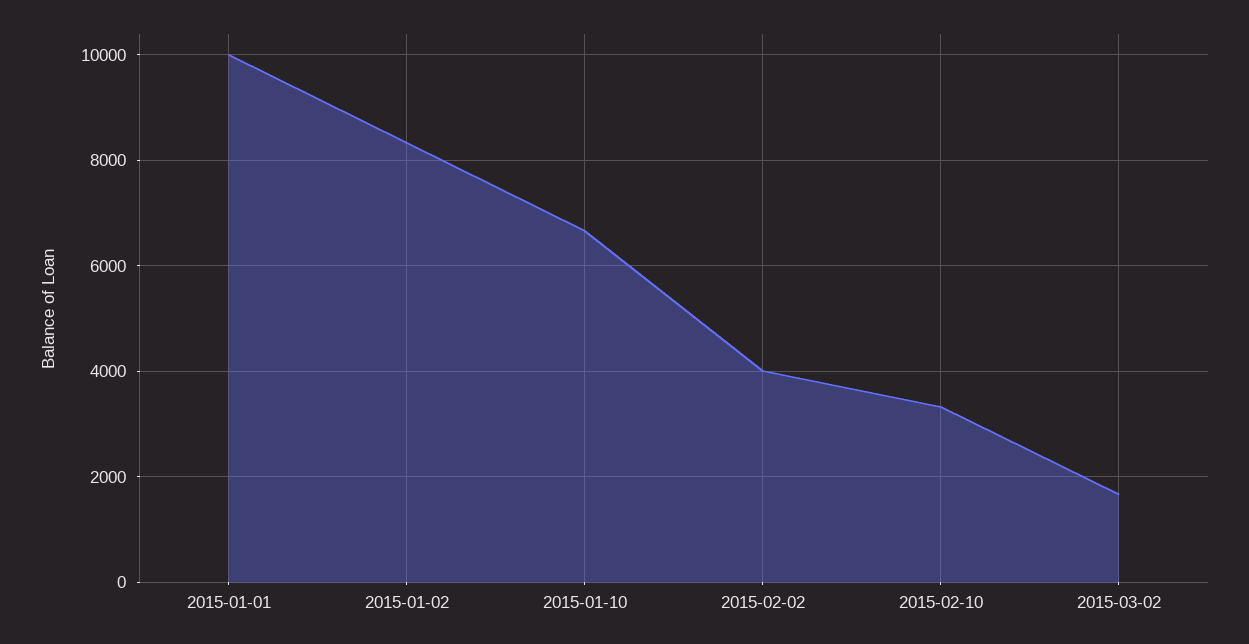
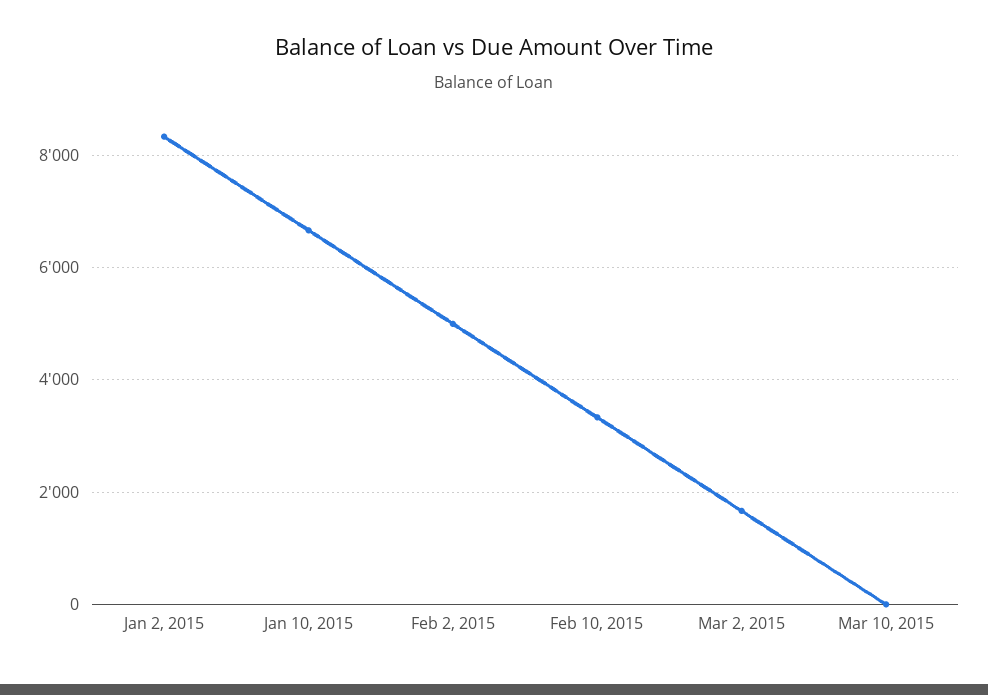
2015-01-01: 10000 -> none
2015-02-02: 4000 -> 5000
Mar 10, 2015: none -> 0

